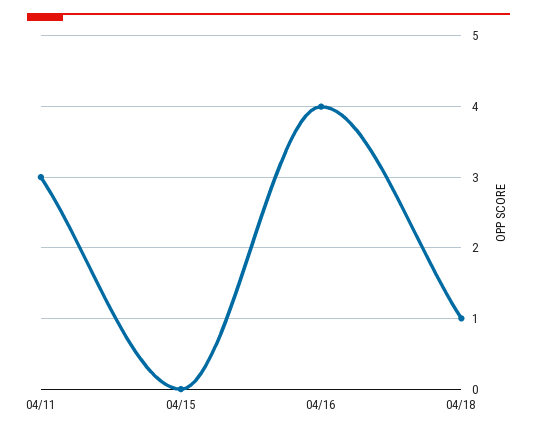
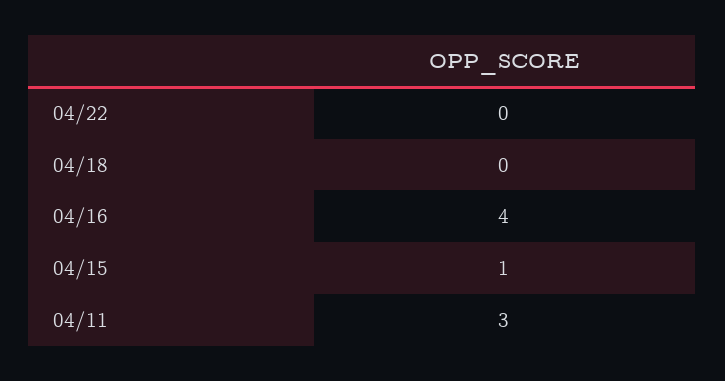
04/15: 0 -> 1
04/18: 1 -> 0
04/22: none -> 0

